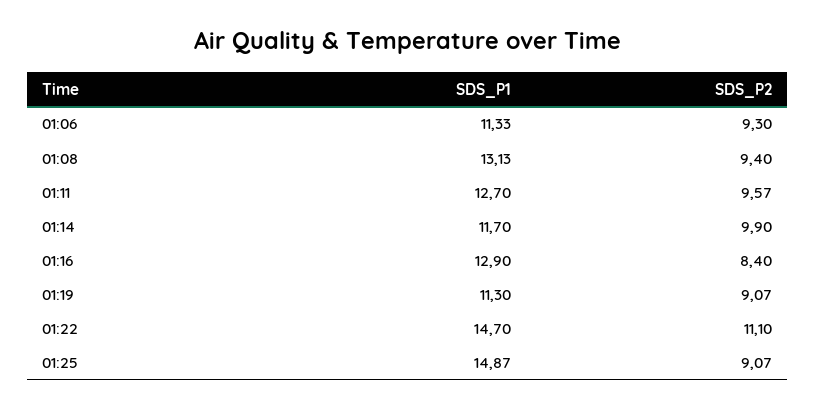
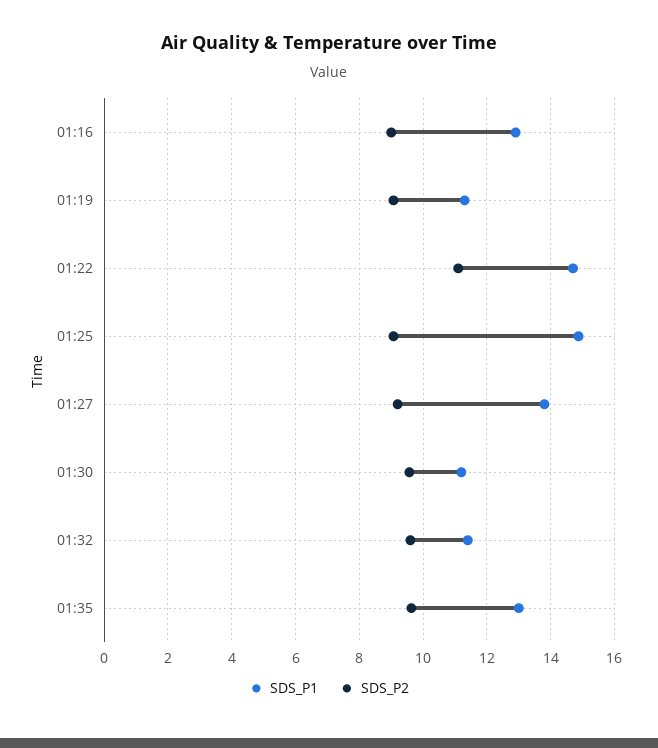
SDS_P1, 01:06: 11.33 -> none
SDS_P2, 01:06: 9.3 -> none
SDS_P1, 01:08: 13.13 -> none
SDS_P2, 01:08: 9.4 -> none
SDS_P1, 01:11: 12.7 -> none
SDS_P2, 01:11: 9.57 -> none
SDS_P1, 01:14: 11.7 -> none
SDS_P2, 01:14: 9.9 -> none
SDS_P2, 01:16: 8.4 -> 9
SDS_P1, 01:27: none -> 13.8
SDS_P2, 01:27: none -> 9.2
SDS_P1, 01:30: none -> 11.2
SDS_P2, 01:30: none -> 9.6
SDS_P1, 01:32: none -> 11.4
SDS_P2, 01:32: none -> 9.6
SDS_P1, 01:35: none -> 13
SDS_P2, 01:35: none -> 9.6

